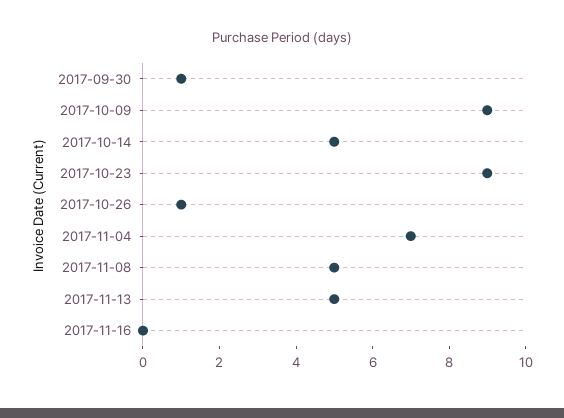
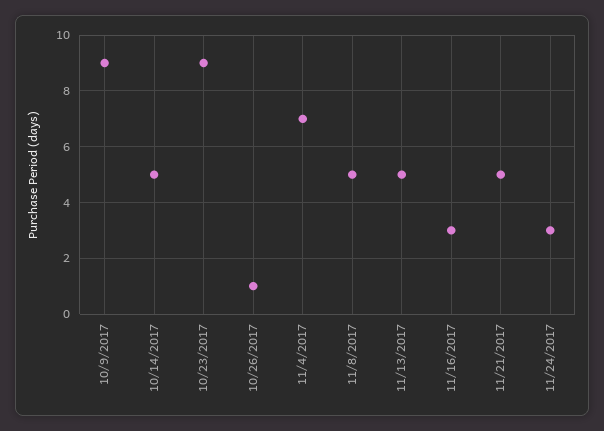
2017-09-30: 1 -> none
2017-11-16: 0 -> 3
11/21/2017: none -> 5
11/24/2017: none -> 3

